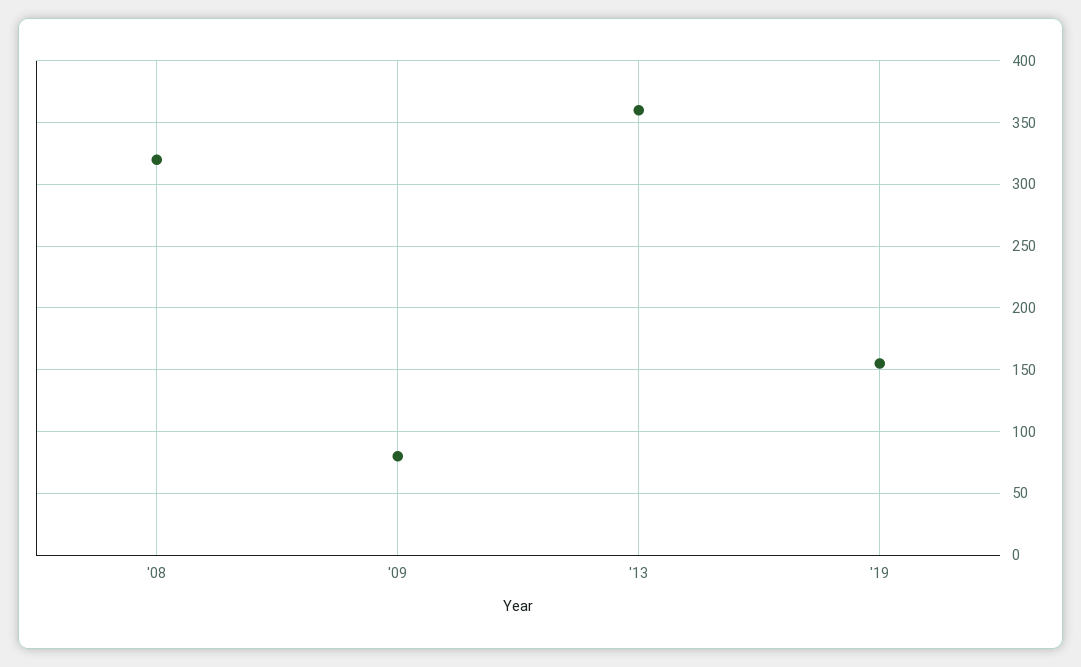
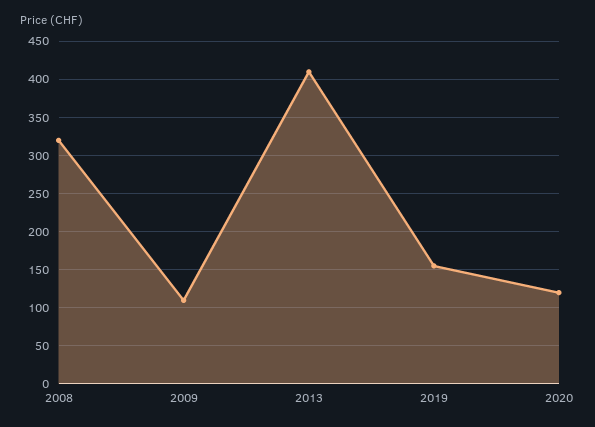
'09: 80 -> 110
'13: 360 -> 410
2020: none -> 120

